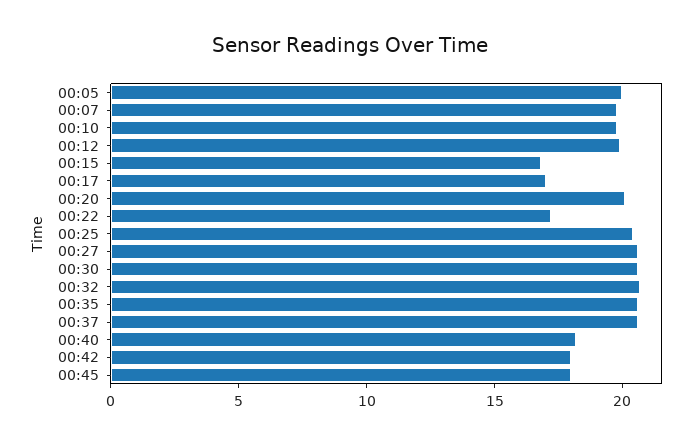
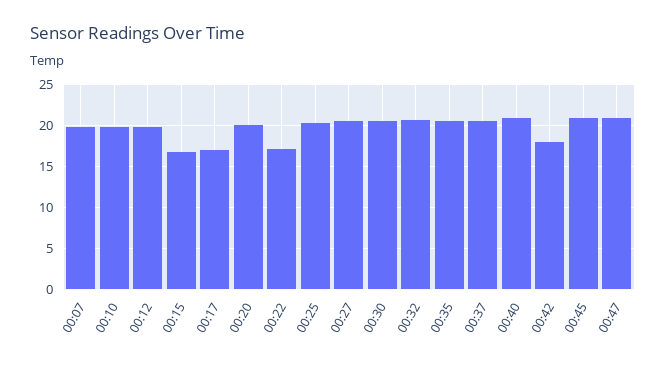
00:05: 20 -> none
00:40: 18 -> 21
00:45: 18 -> 21
00:47: none -> 21

